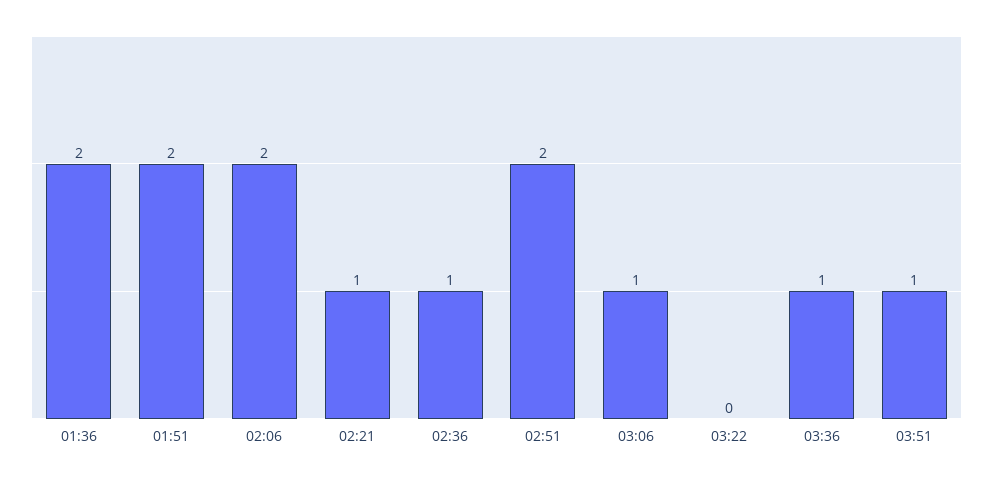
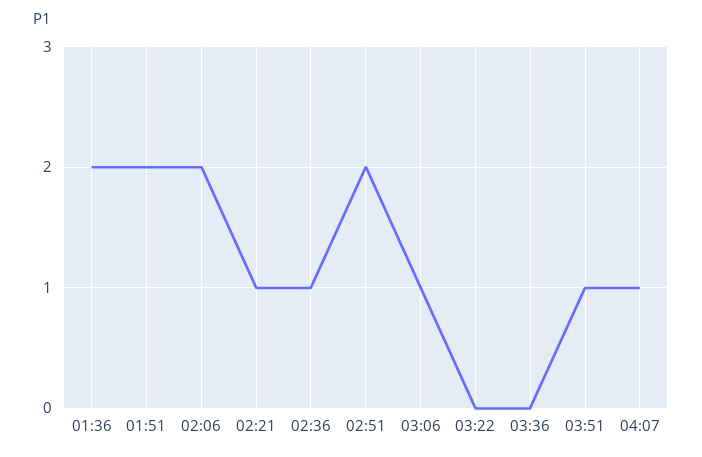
03:36: 1 -> 0
04:07: none -> 1

